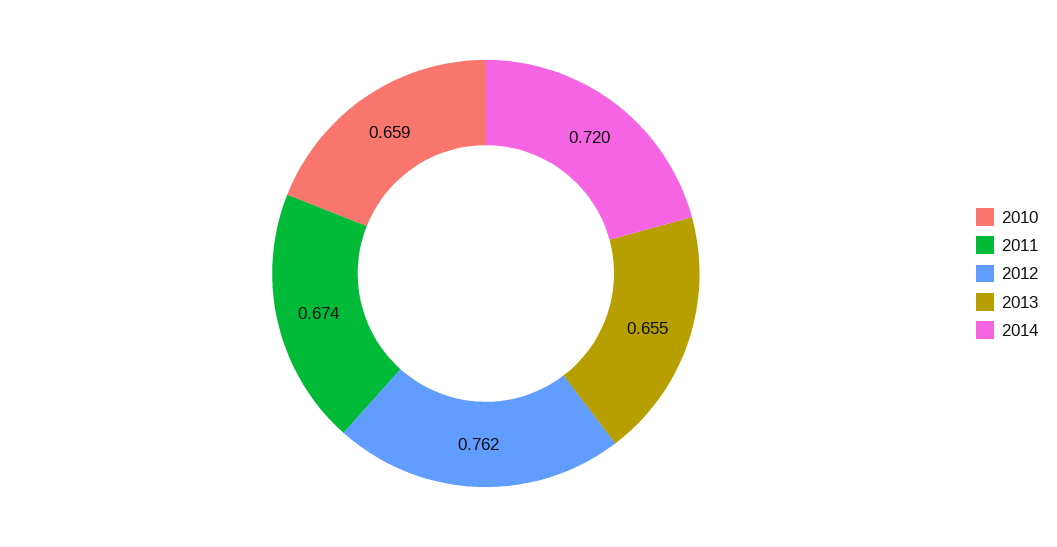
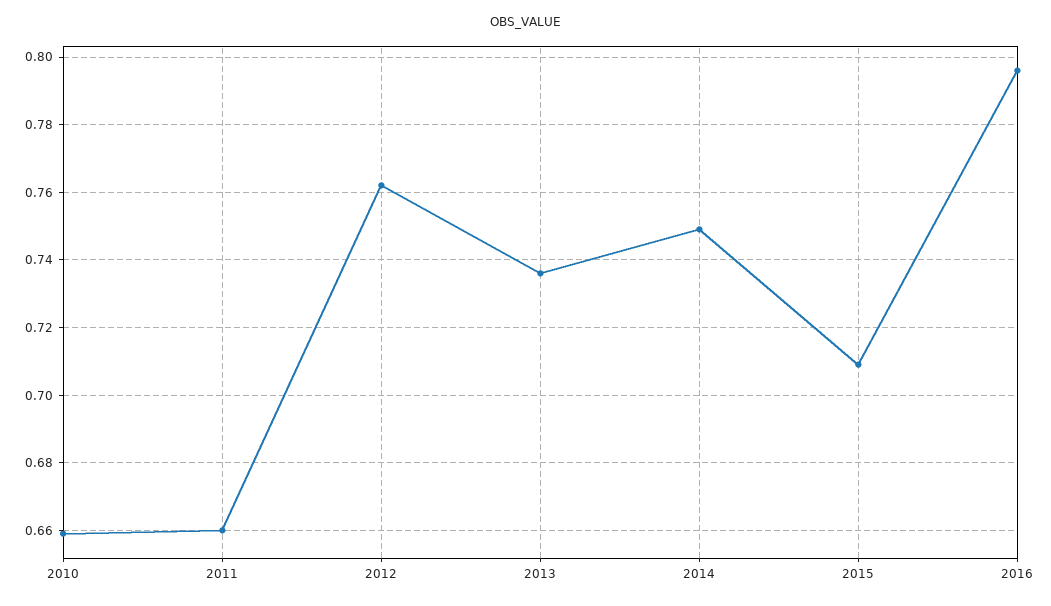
2011: 0.674 -> 0.66
2013: 0.655 -> 0.735
2014: 0.72 -> 0.75
2015: none -> 0.71
2016: none -> 0.795

